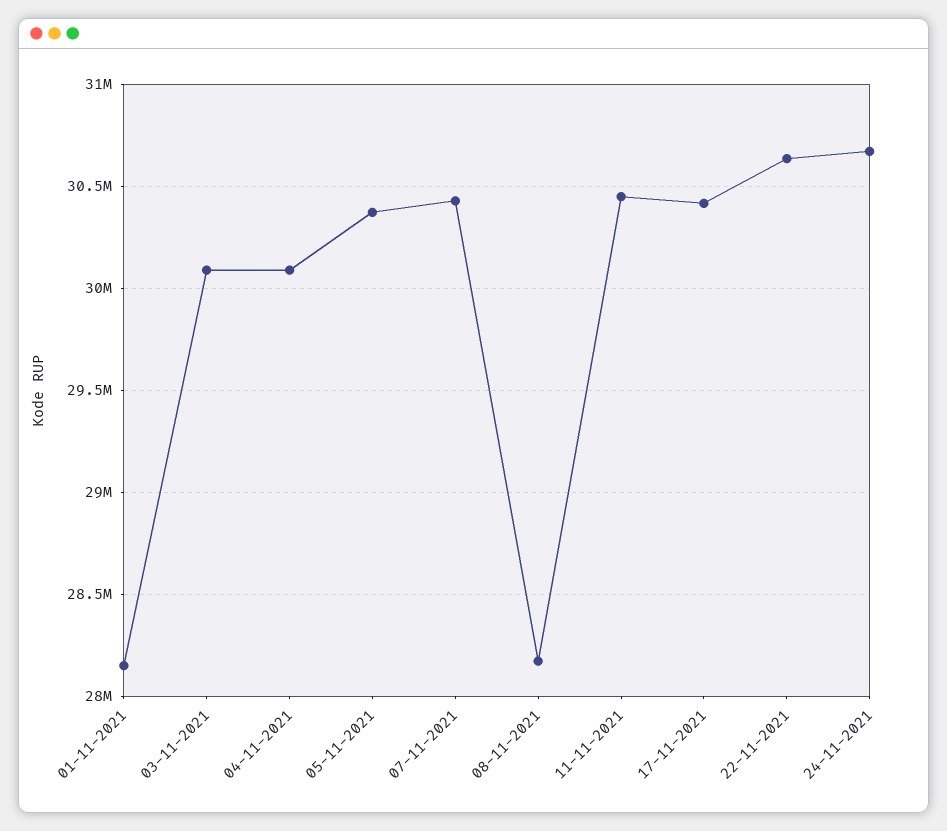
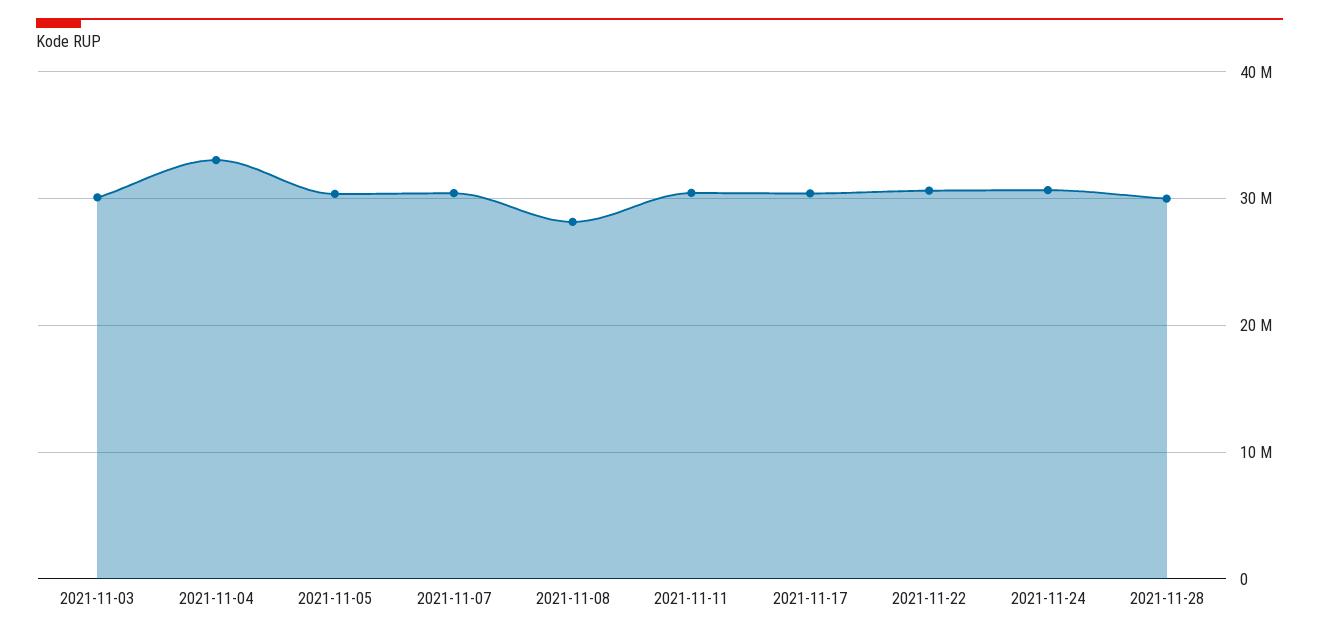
01-11-2021: 28150000 -> none
04-11-2021: 30100000 -> 33000000
2021-11-28: none -> 30000000

